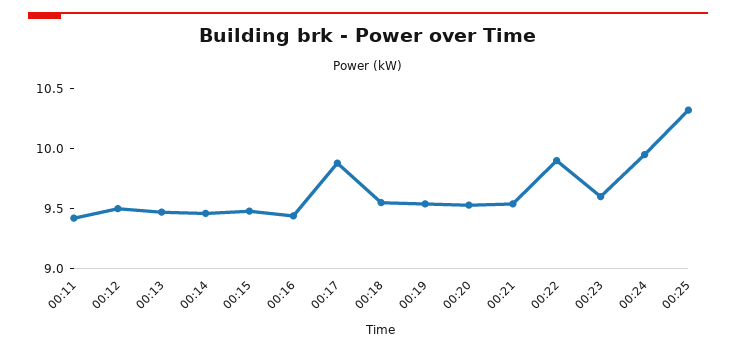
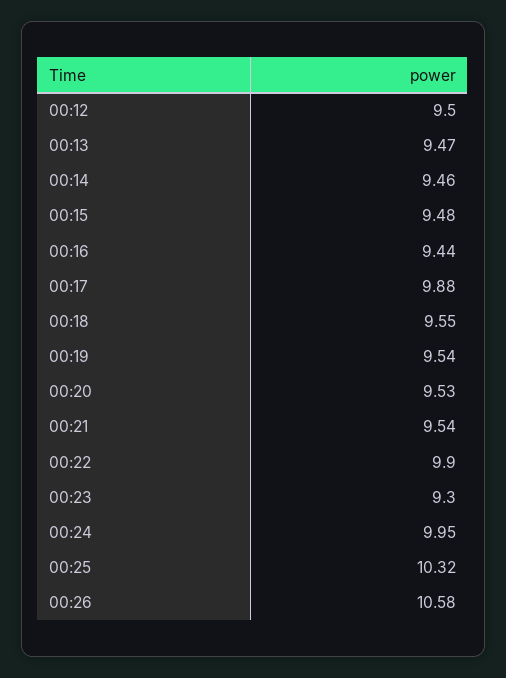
00:11: 9.4 -> none
00:23: 9.6 -> 9.3
00:26: none -> 10.58

